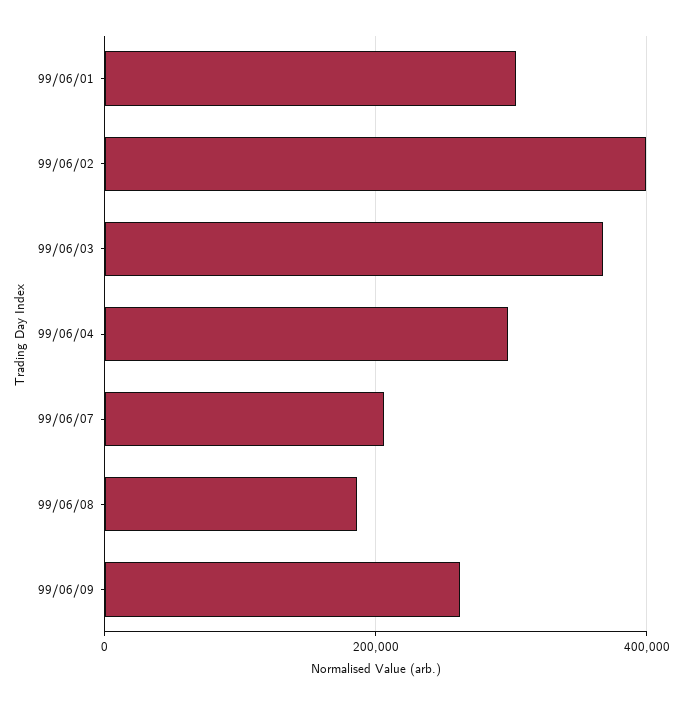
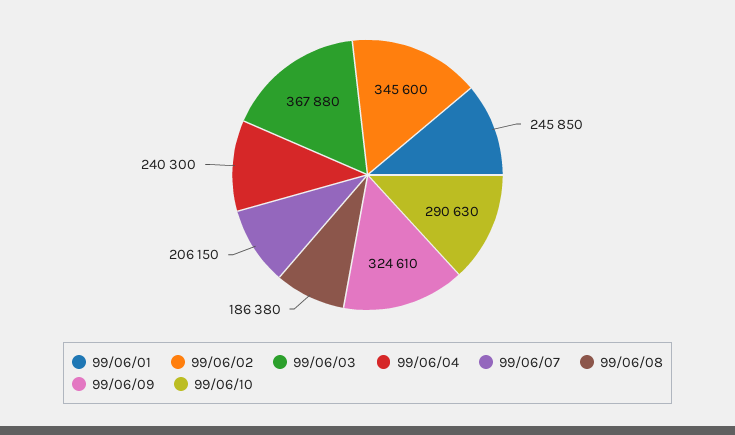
99/06/01: 300000 -> 245850
99/06/02: 400000 -> 345600
99/06/04: 300000 -> 240300
99/06/09: 260000 -> 324610
99/06/10: none -> 290630

